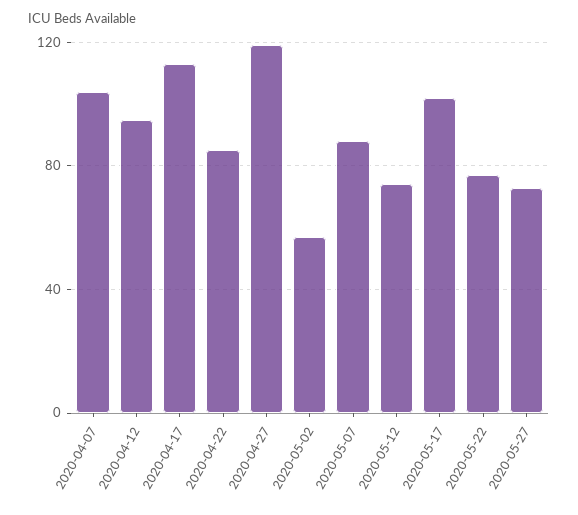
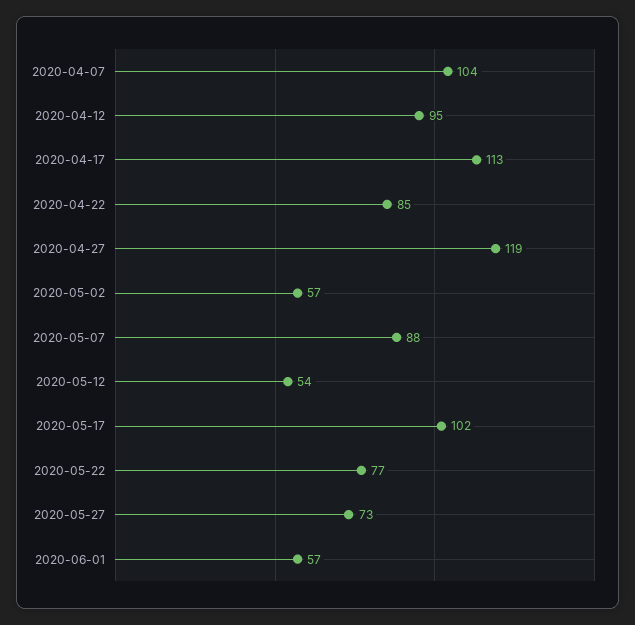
2020-05-12: 75 -> 54
2020-06-01: none -> 57

